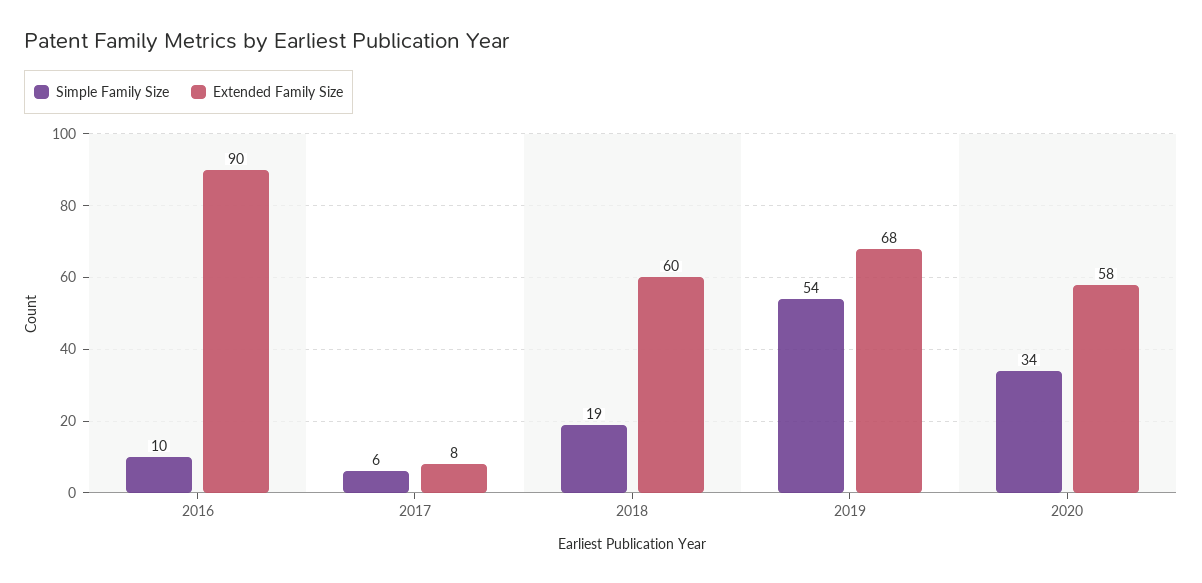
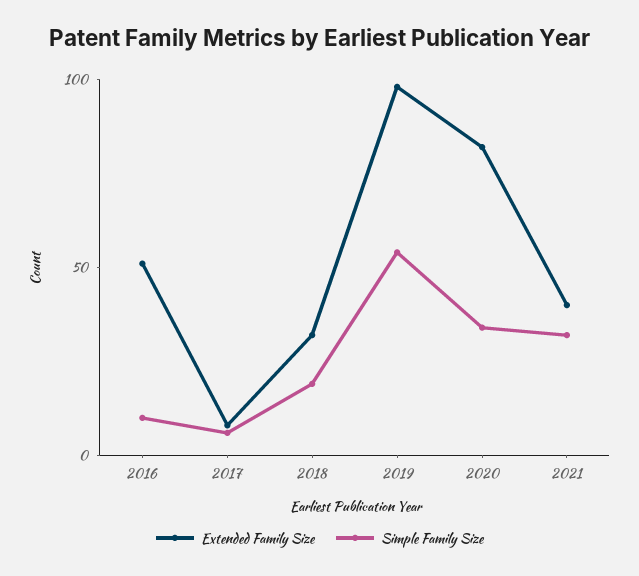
Extended Family Size, 2016: 90 -> 50
Extended Family Size, 2018: 60 -> 30
Extended Family Size, 2019: 68 -> 100
Extended Family Size, 2020: 58 -> 80
Extended Family Size, 2021: none -> 40
Simple Family Size, 2021: none -> 30

